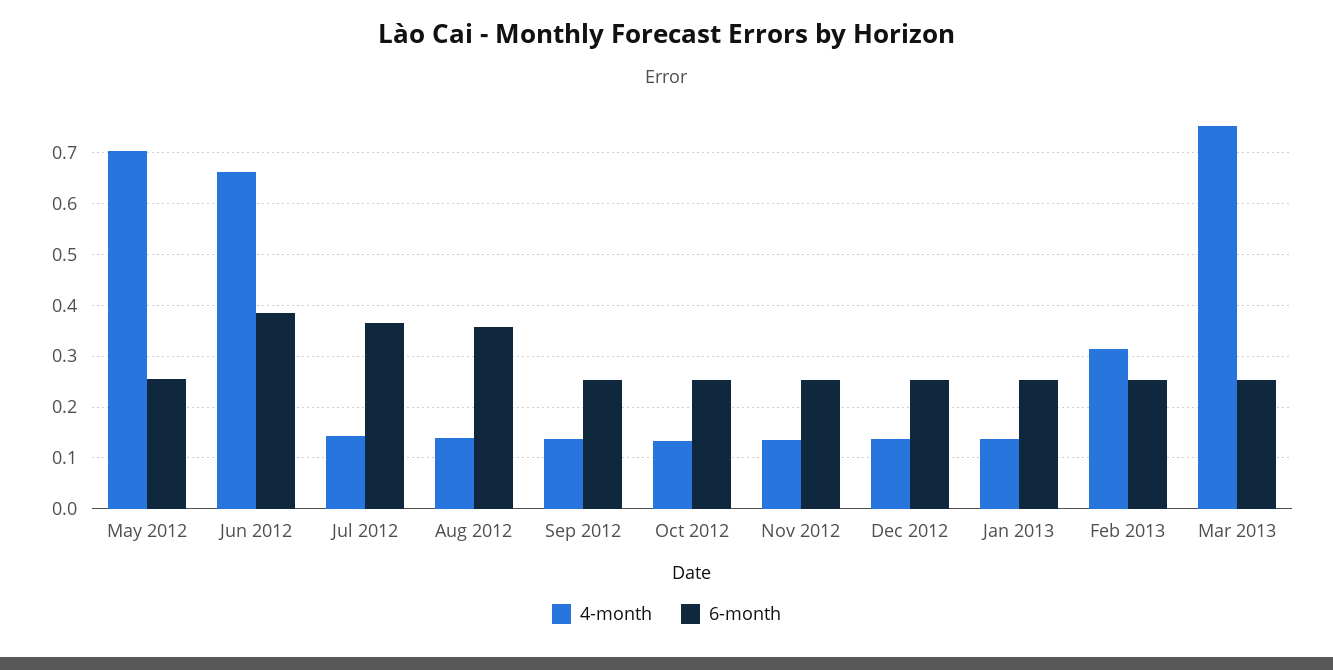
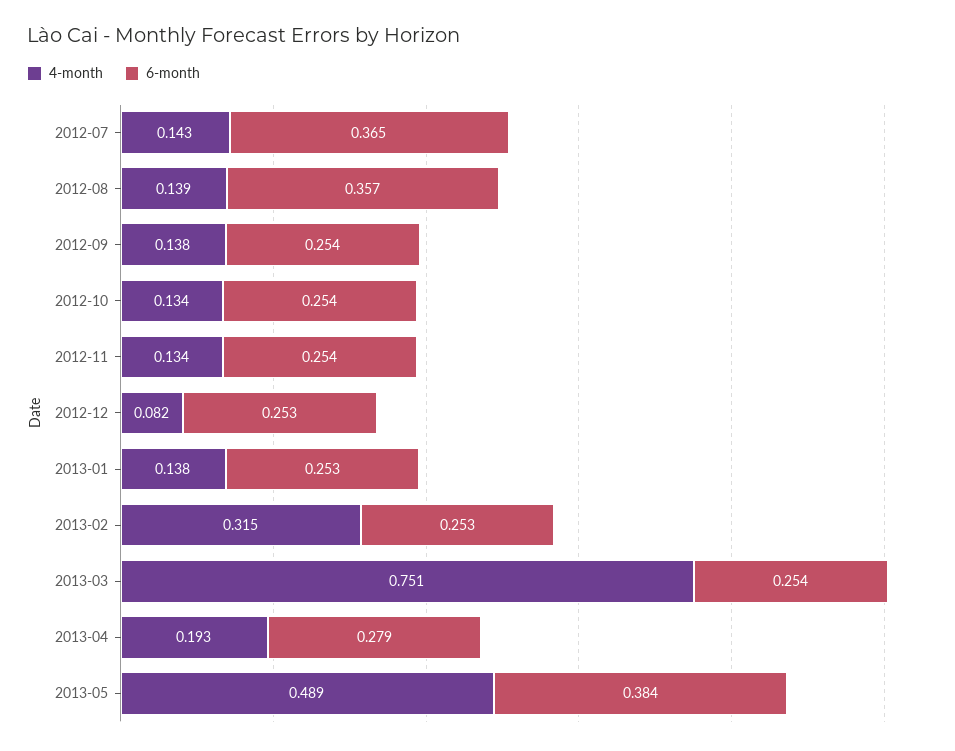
4-month, May 2012: 0.7 -> none
6-month, May 2012: 0.26 -> none
4-month, Jun 2012: 0.66 -> none
6-month, Jun 2012: 0.38 -> none
4-month, Dec 2012: 0.14 -> 0.082
4-month, 2013-04: none -> 0.193
6-month, 2013-04: none -> 0.279
4-month, 2013-05: none -> 0.489
6-month, 2013-05: none -> 0.384

